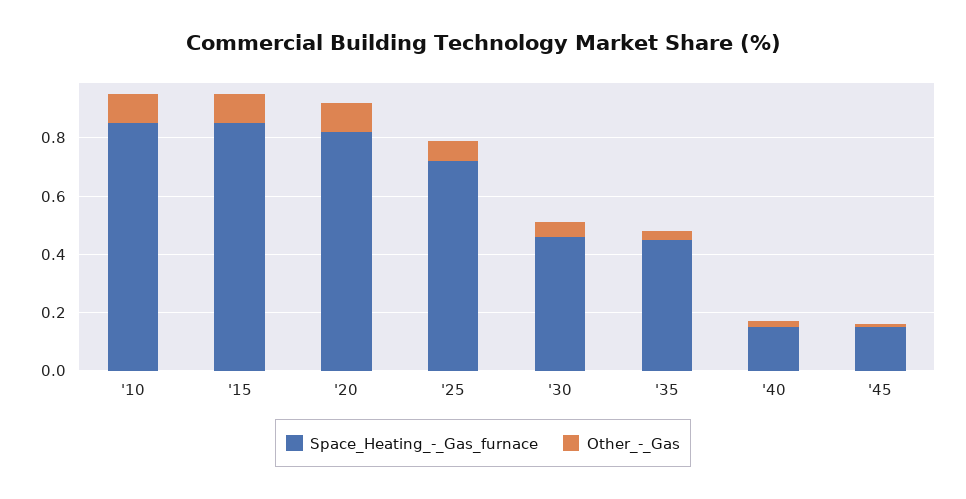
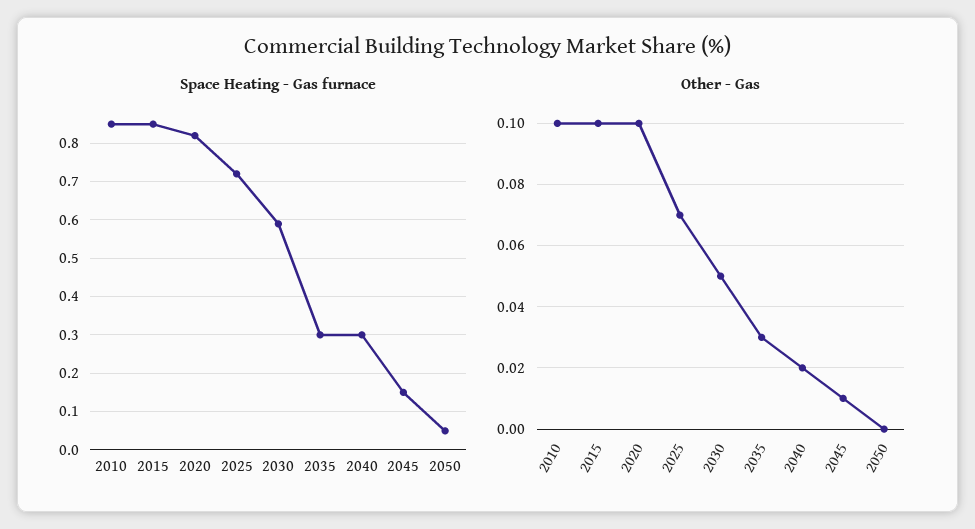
Space_Heating_-_Gas_furnace, '30: 0.45 -> 0.6
Space_Heating_-_Gas_furnace, '35: 0.45 -> 0.3
Space_Heating_-_Gas_furnace, '40: 0.15 -> 0.3
Space_Heating_-_Gas_furnace, 2050: none -> 0.05
Other_-_Gas, 2050: none -> 0

